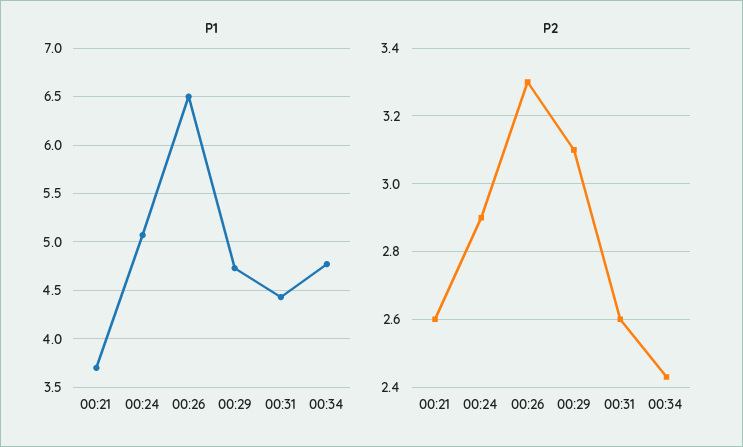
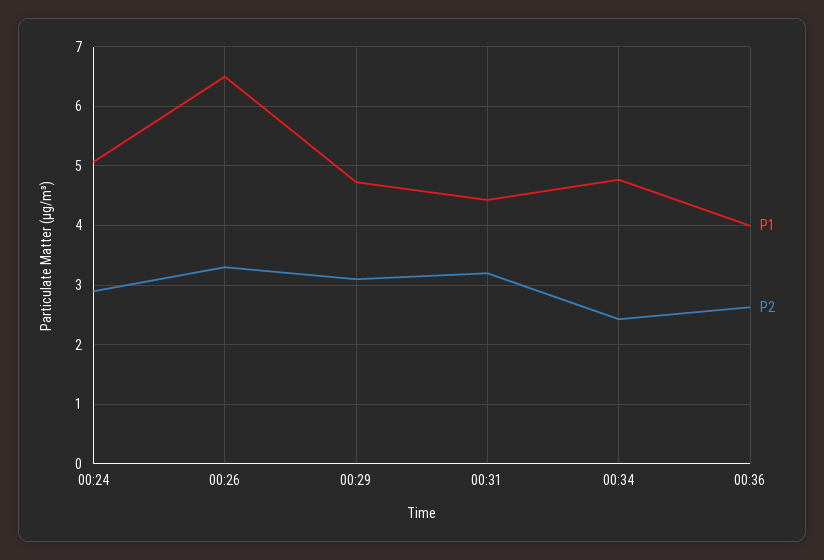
P1, 00:21: 3.7 -> none
P2, 00:21: 2.6 -> none
P2, 00:31: 2.6 -> 3.2
P1, 00:36: none -> 4
P2, 00:36: none -> 2.6

